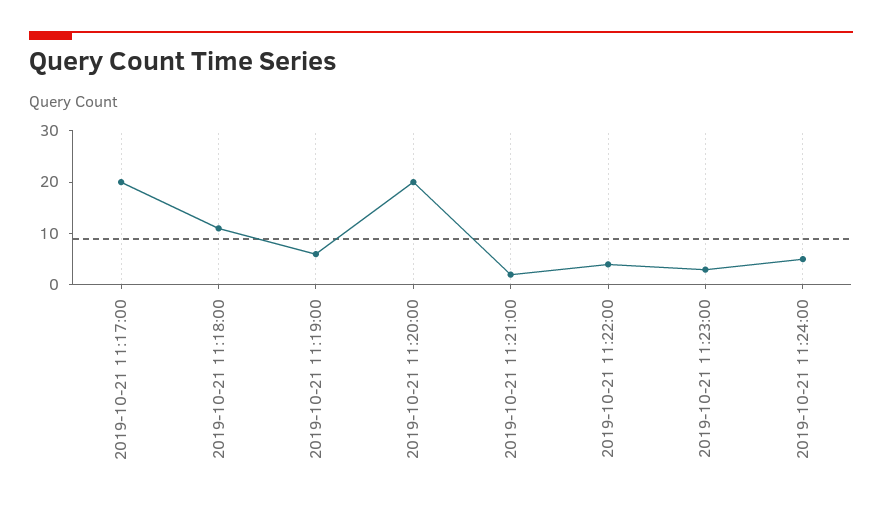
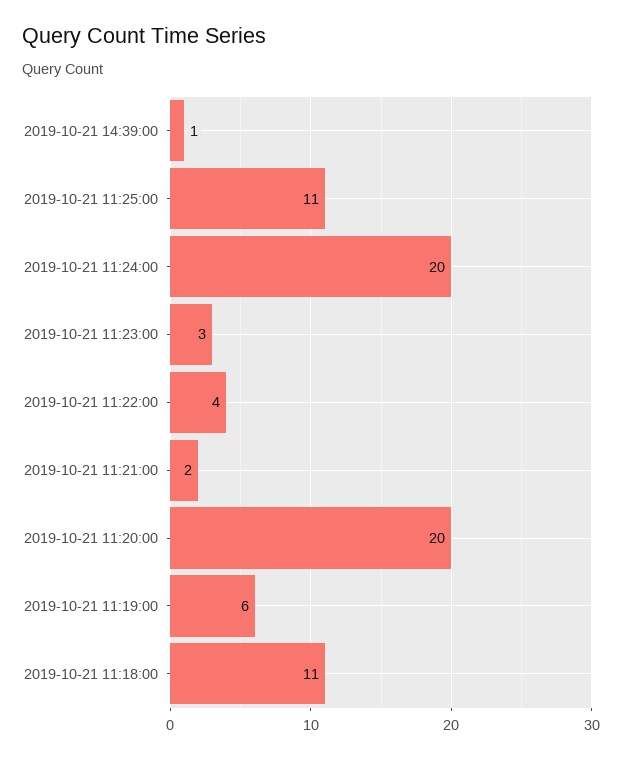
2019-10-21 11:17:00: 20 -> none
2019-10-21 11:24:00: 5 -> 20
2019-10-21 14:39:00: none -> 1
2019-10-21 11:25:00: none -> 11

